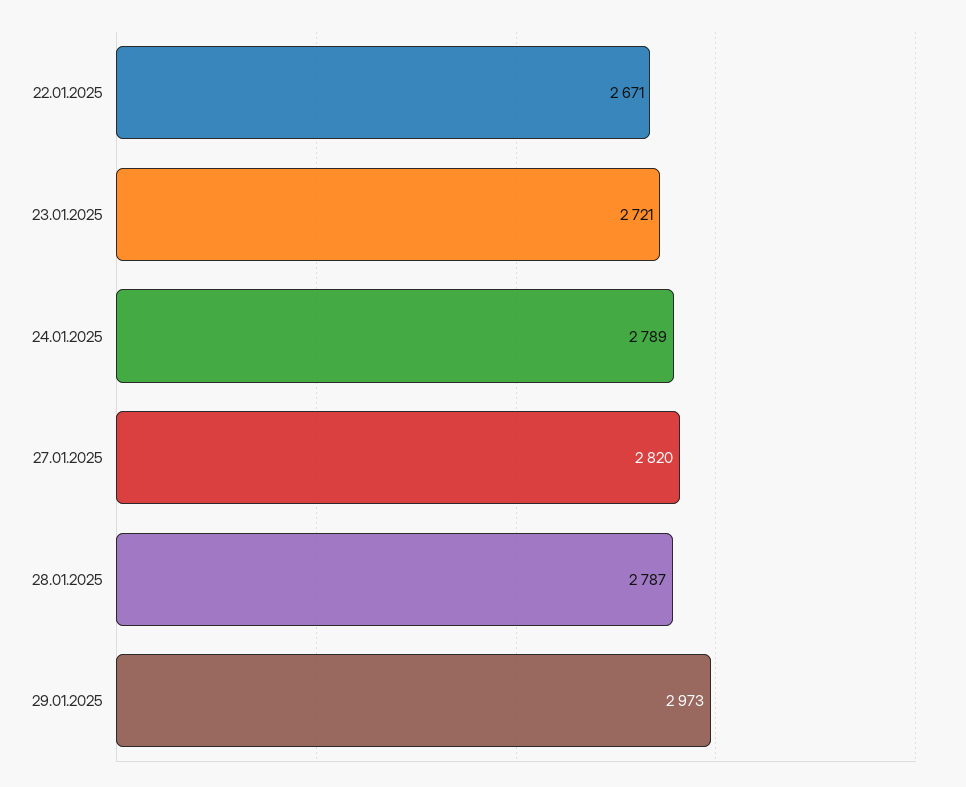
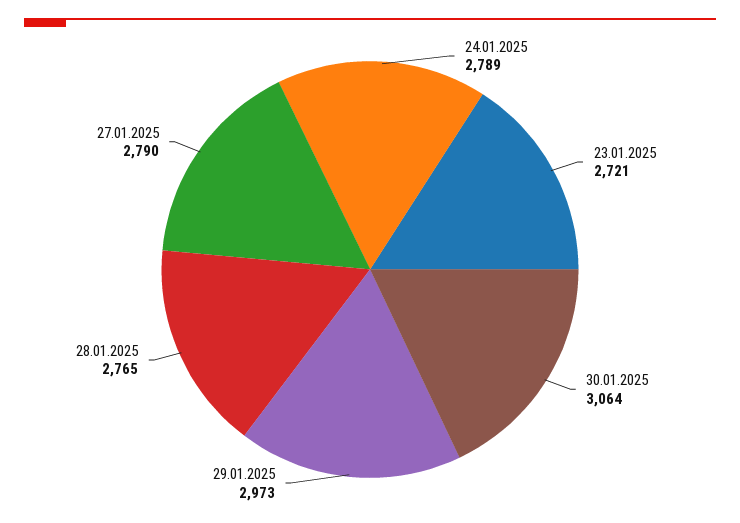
22.01.2025: 2671 -> none
27.01.2025: 2820 -> 2790
28.01.2025: 2787 -> 2765
30.01.2025: none -> 3064

